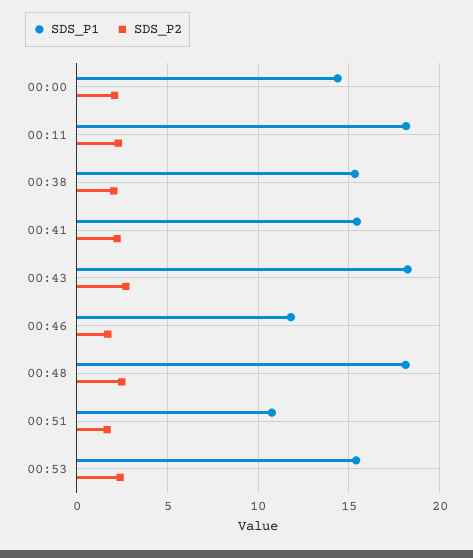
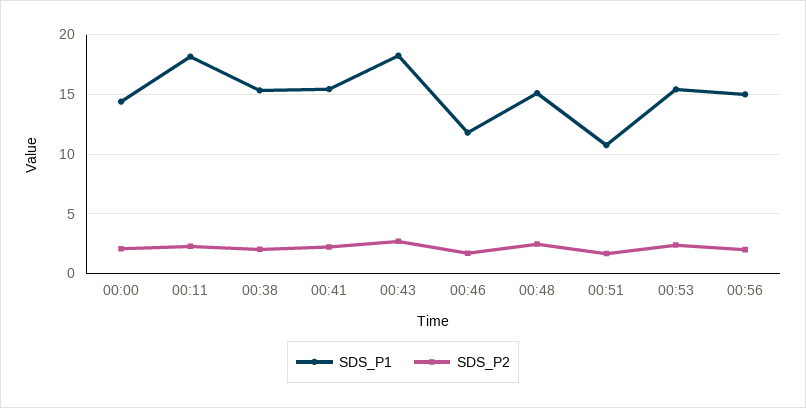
SDS_P1, 00:48: 18 -> 15
SDS_P1, 00:56: none -> 15
SDS_P2, 00:56: none -> 2

